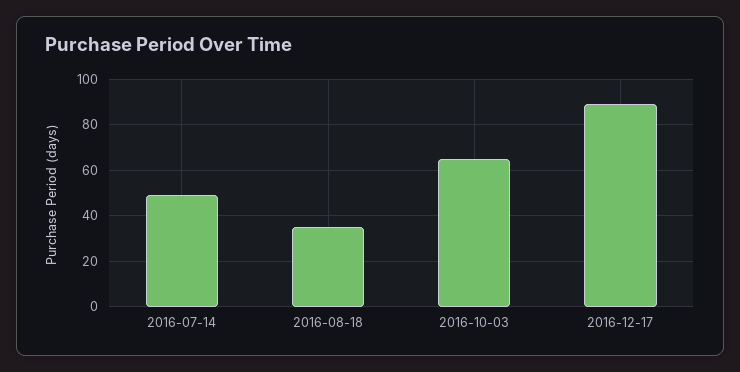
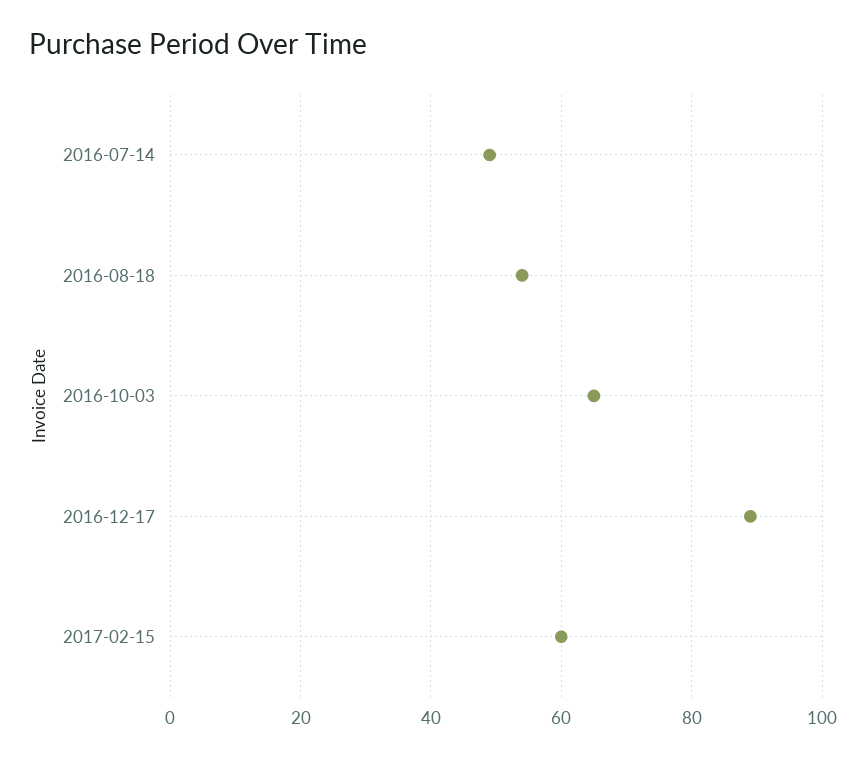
2016-08-18: 35 -> 55
2017-02-15: none -> 60

